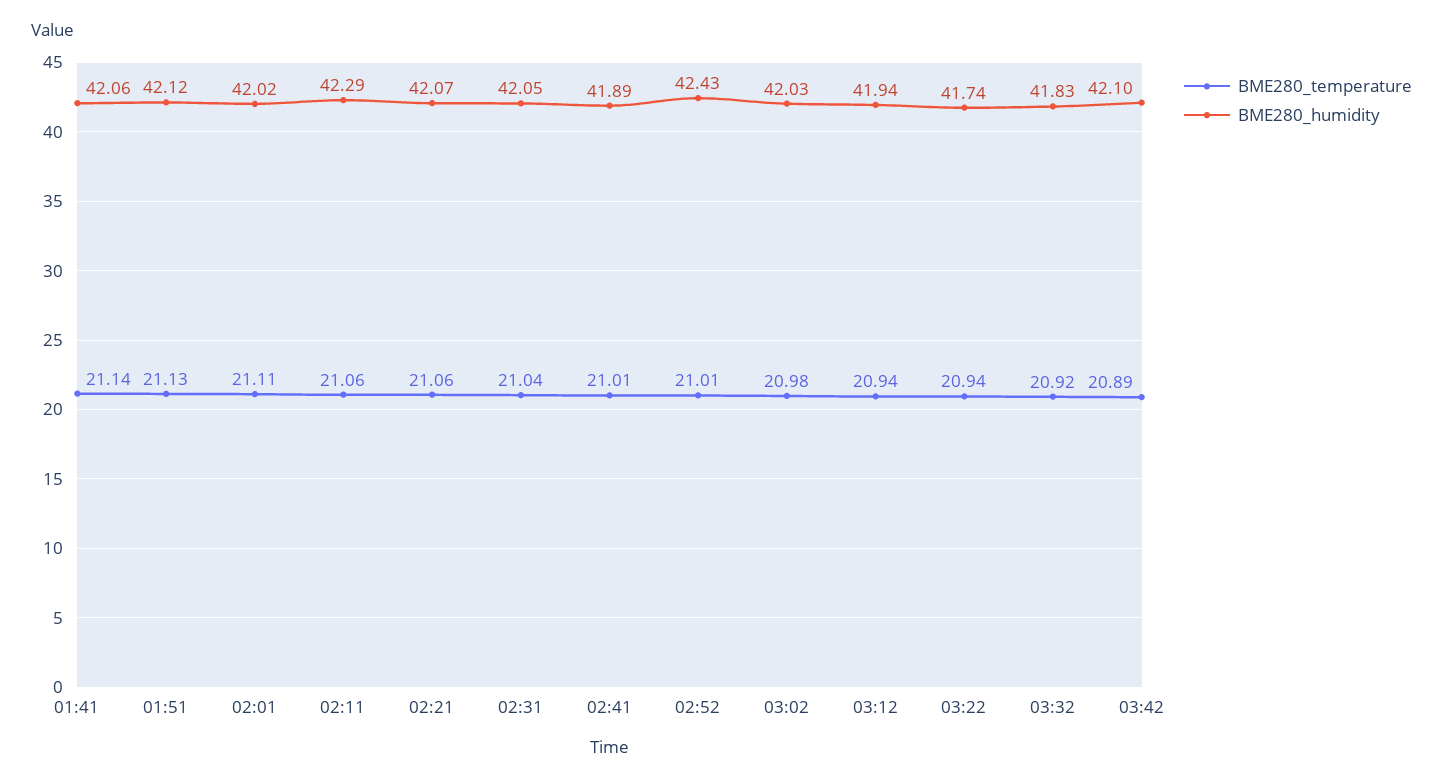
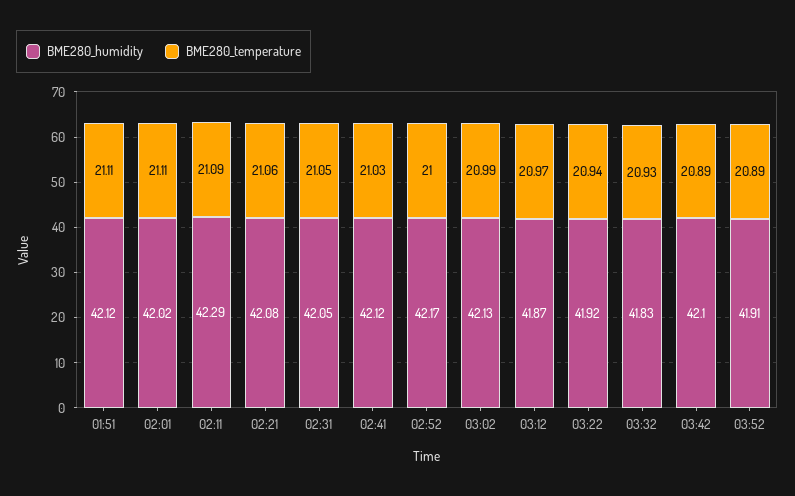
BME280_temperature, 01:41: 21.14 -> none
BME280_humidity, 01:41: 42.06 -> none
BME280_temperature, 01:51: 21.13 -> 21.11
BME280_temperature, 02:11: 21.06 -> 21.09
BME280_humidity, 02:21: 42.07 -> 42.08
BME280_temperature, 02:31: 21.04 -> 21.05
BME280_temperature, 02:41: 21.01 -> 21.03
BME280_humidity, 02:41: 41.89 -> 42.12
BME280_temperature, 02:52: 21.01 -> 21
BME280_humidity, 02:52: 42.43 -> 42.17
BME280_temperature, 03:02: 20.98 -> 20.99
BME280_humidity, 03:02: 42.03 -> 42.13
BME280_temperature, 03:12: 20.94 -> 20.97
BME280_humidity, 03:12: 41.94 -> 41.87
BME280_humidity, 03:22: 41.74 -> 41.92
BME280_temperature, 03:32: 20.92 -> 20.93
BME280_humidity, 03:52: none -> 41.91
BME280_temperature, 03:52: none -> 20.89

